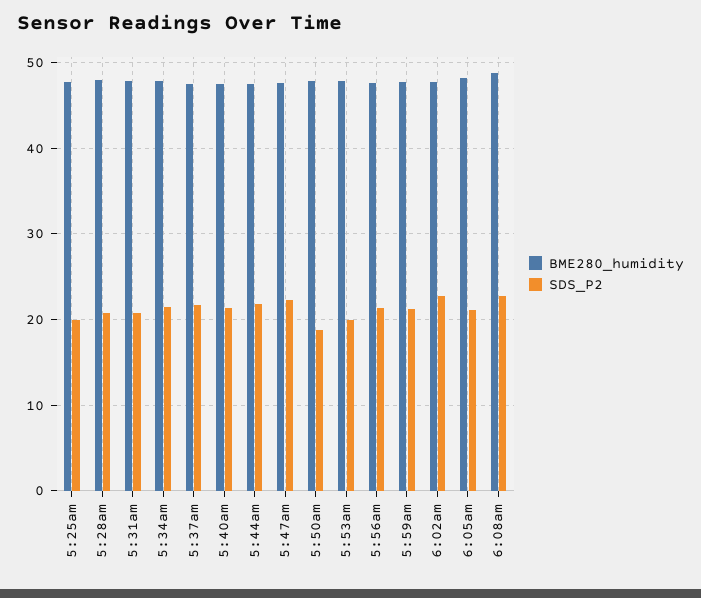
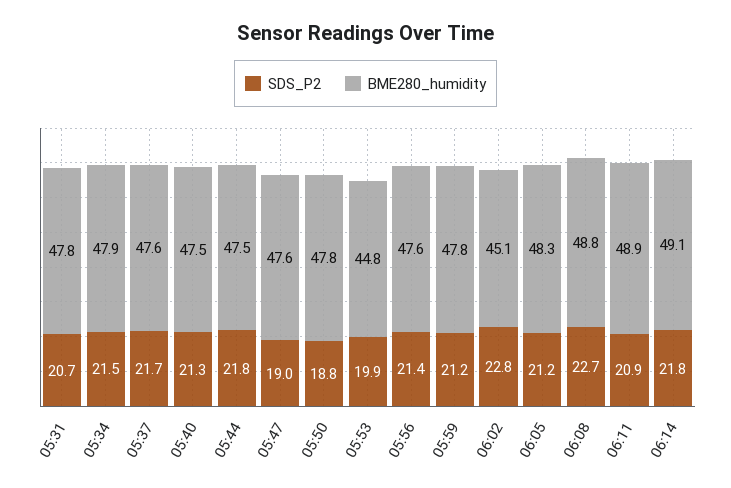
BME280_humidity, 5:25am: 48 -> none
SDS_P2, 5:25am: 20 -> none
BME280_humidity, 5:28am: 48 -> none
SDS_P2, 5:28am: 21 -> none
SDS_P2, 5:47am: 22 -> 19
BME280_humidity, 5:53am: 48 -> 44.8
BME280_humidity, 6:02am: 48 -> 45.1
SDS_P2, 06:11: none -> 20.9
BME280_humidity, 06:11: none -> 48.9
SDS_P2, 06:14: none -> 21.8
BME280_humidity, 06:14: none -> 49.1

